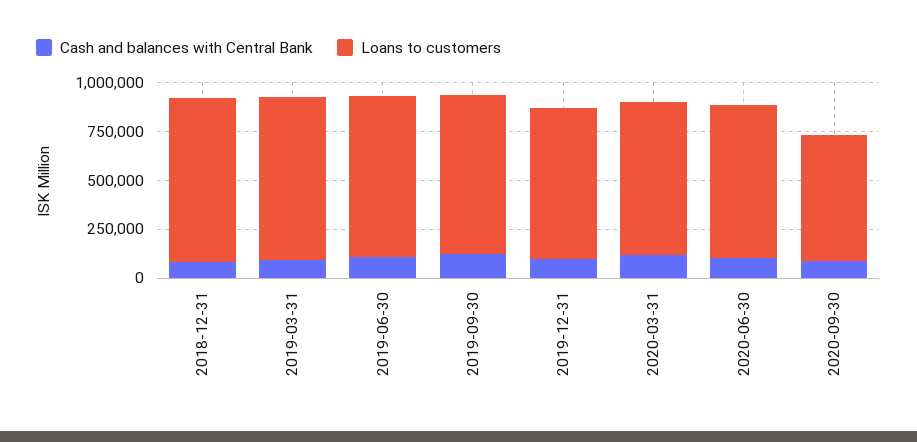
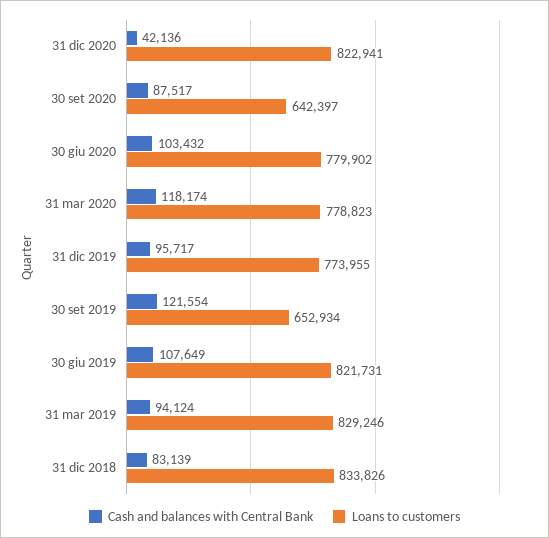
Loans to customers, 2019-09-30: 800000 -> 652934
Cash and balances with Central Bank, 31 dic 2020: none -> 42136
Loans to customers, 31 dic 2020: none -> 822941

